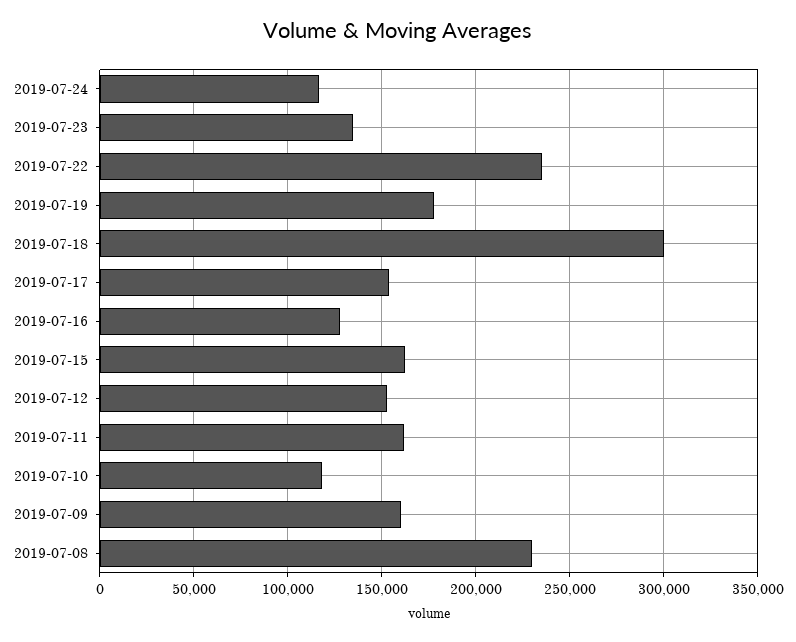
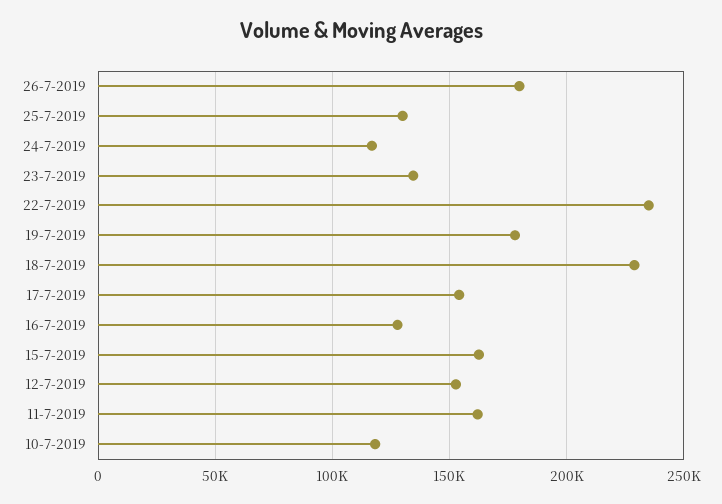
2019-07-18: 300000 -> 230000
2019-07-09: 160000 -> none
2019-07-08: 230000 -> none
26-7-2019: none -> 180000
25-7-2019: none -> 130000

